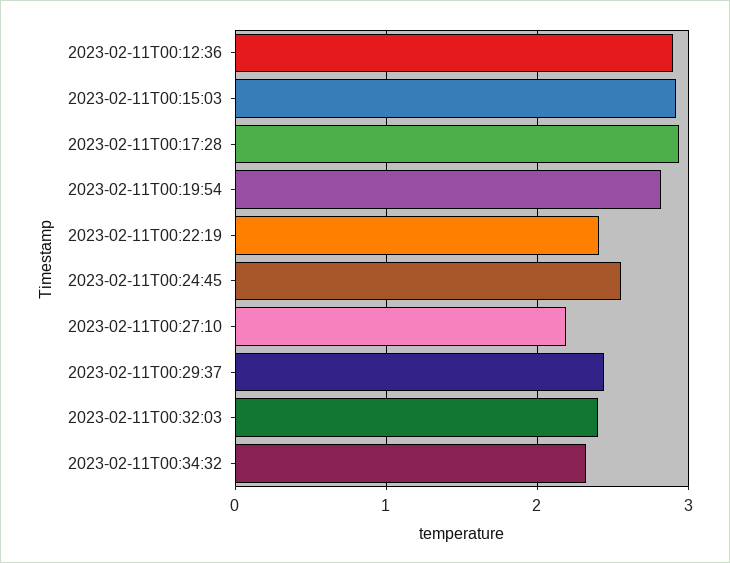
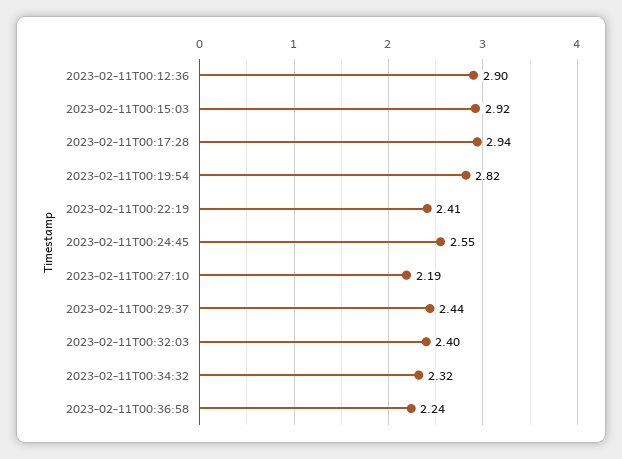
2023-02-11T00:36:58: none -> 2.24

